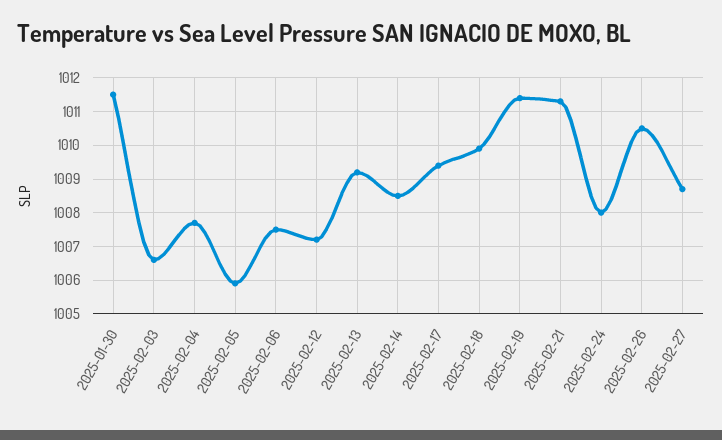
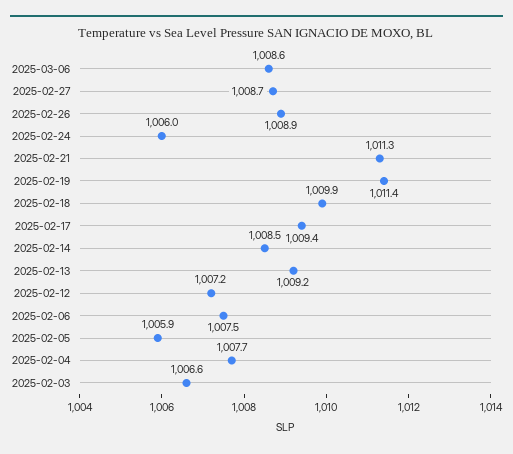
2025-01-30: 1011.5 -> none
2025-02-24: 1008 -> 1006
2025-02-26: 1010.5 -> 1008.9
2025-03-06: none -> 1008.6

